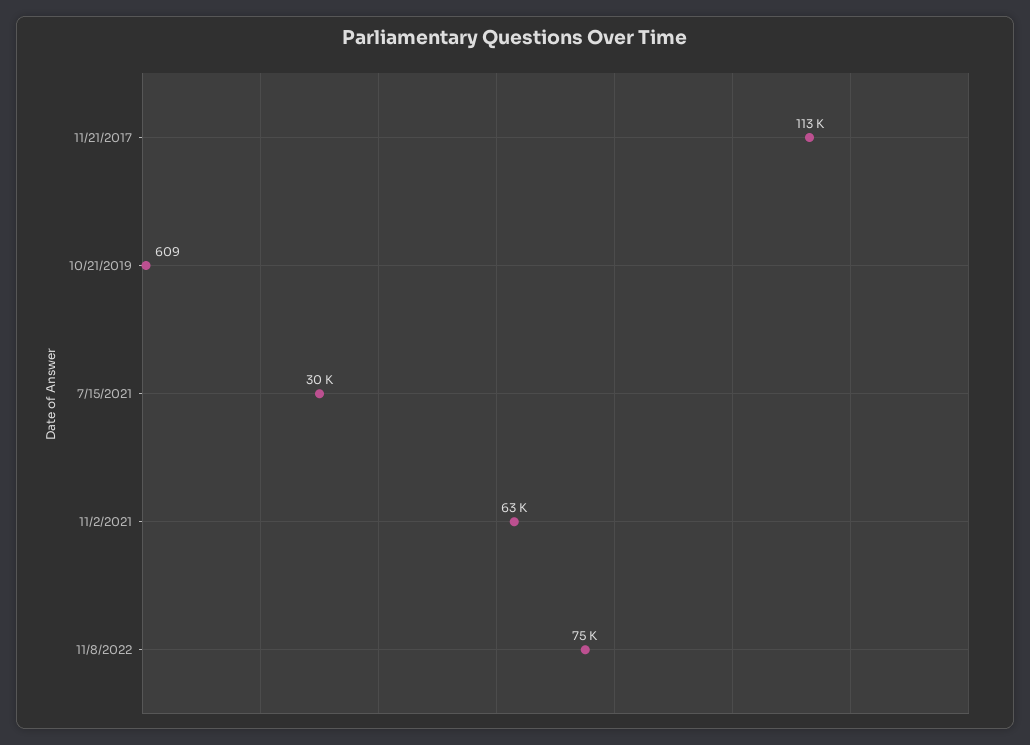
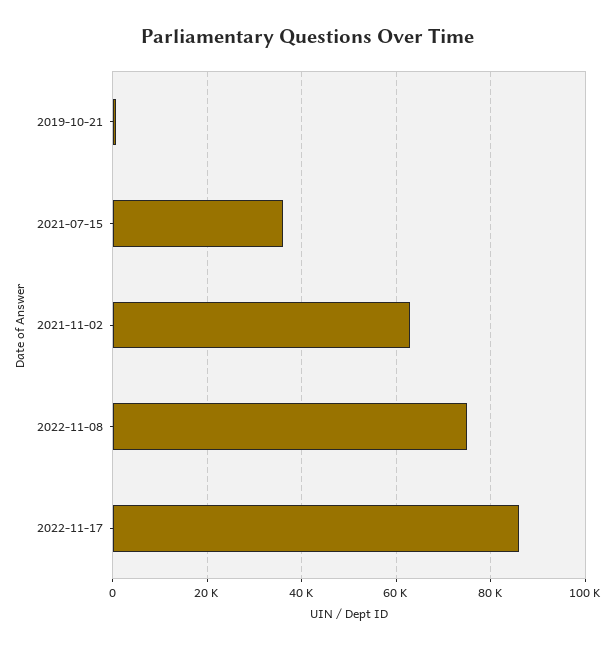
11/21/2017: 113000 -> none
7/15/2021: 30000 -> 36000
2022-11-17: none -> 86000

